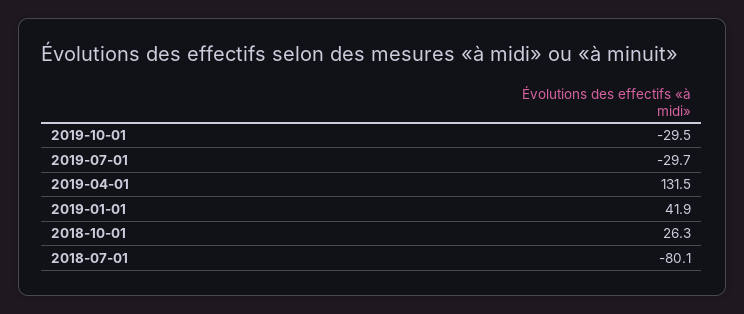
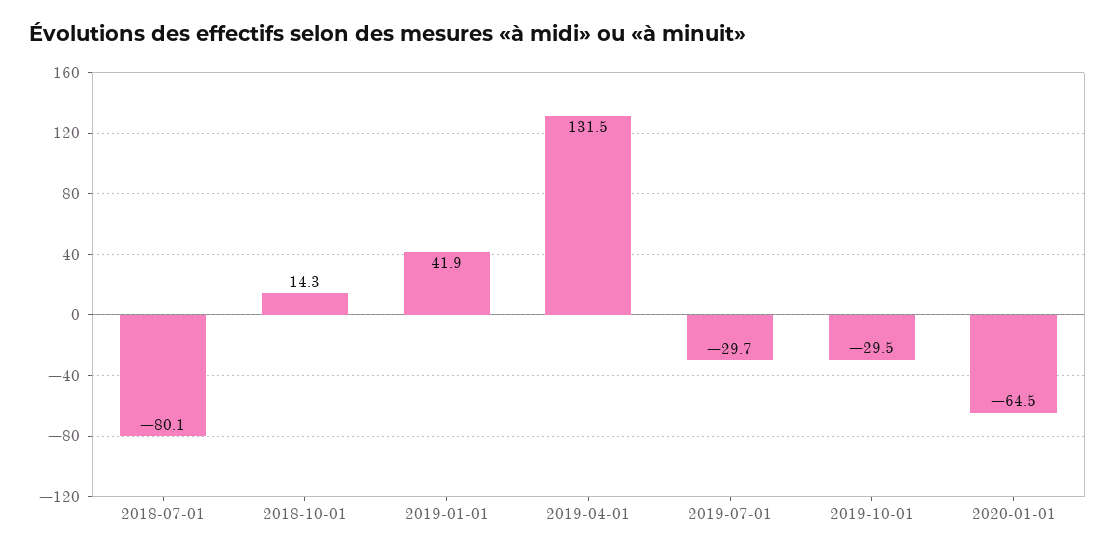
2018-10-01: 26.3 -> 14.3
2020-01-01: none -> -64.5

